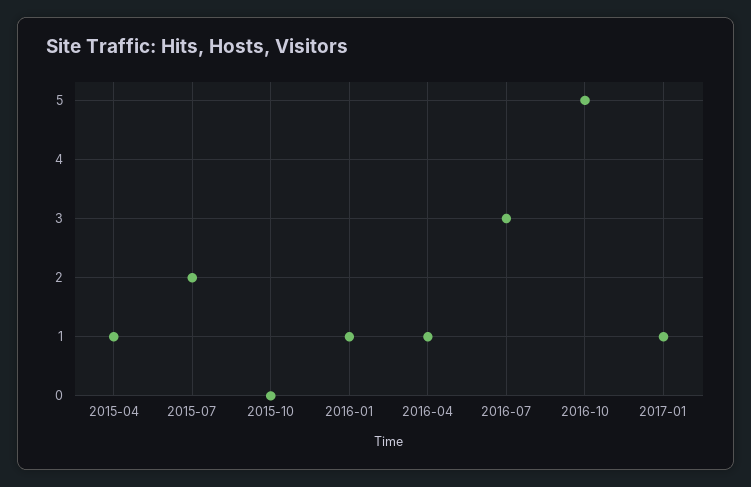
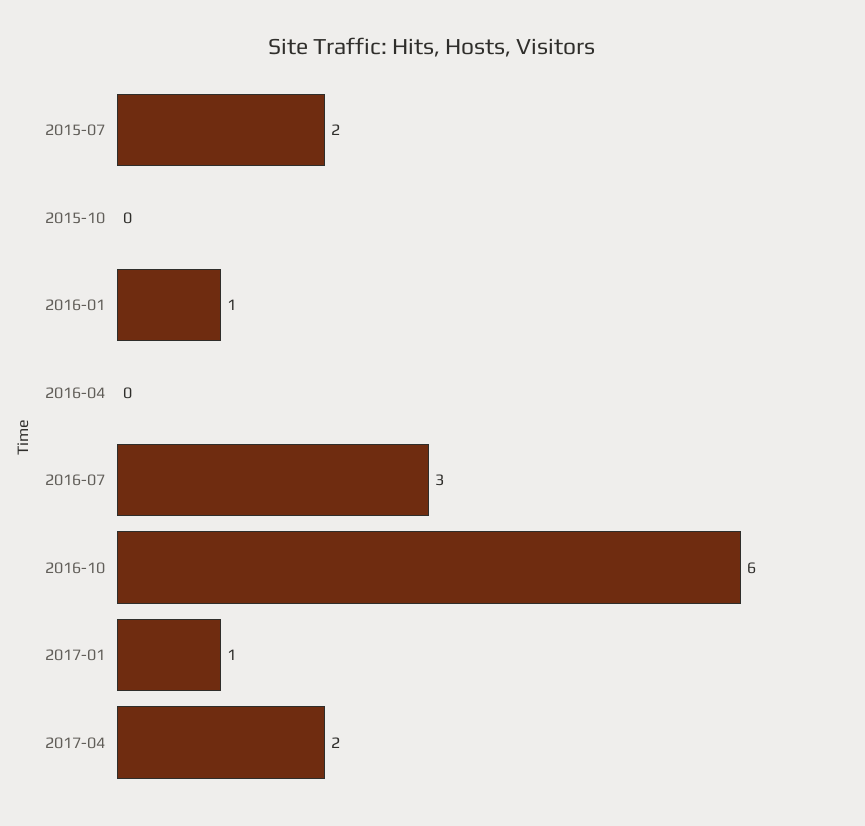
2015-04: 1 -> none
2016-04: 1 -> 0
2016-10: 5 -> 6
2017-04: none -> 2

